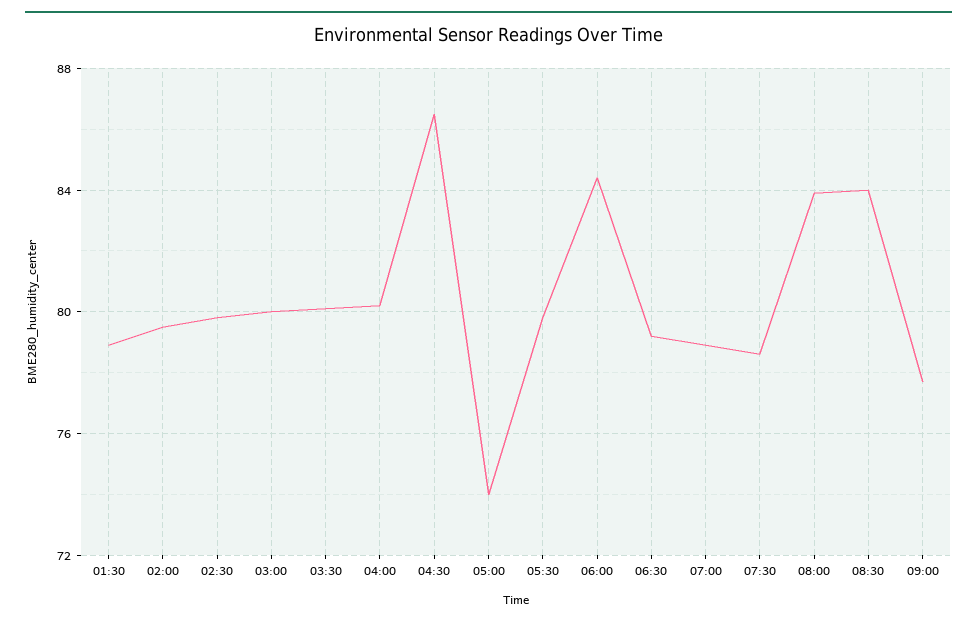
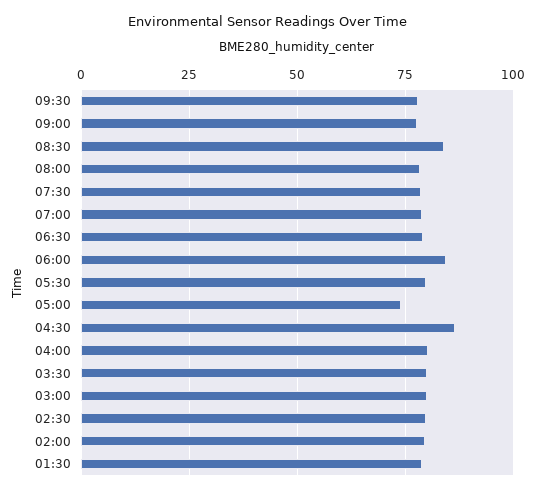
08:00: 84 -> 77.5
09:30: none -> 77.5

